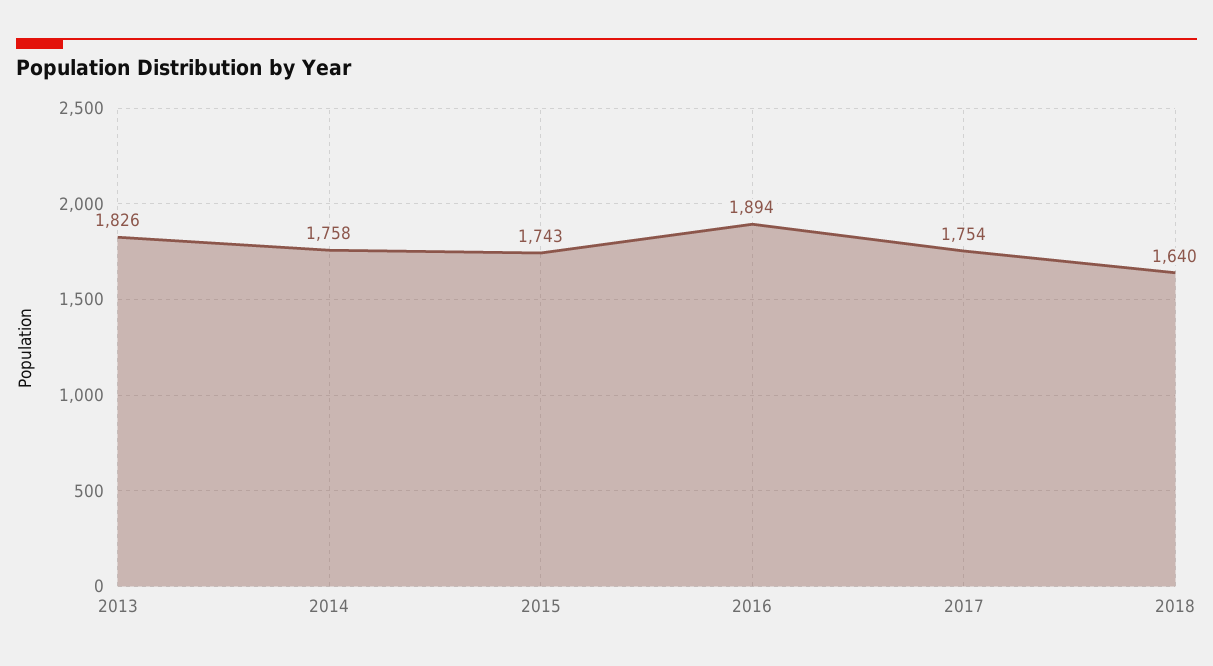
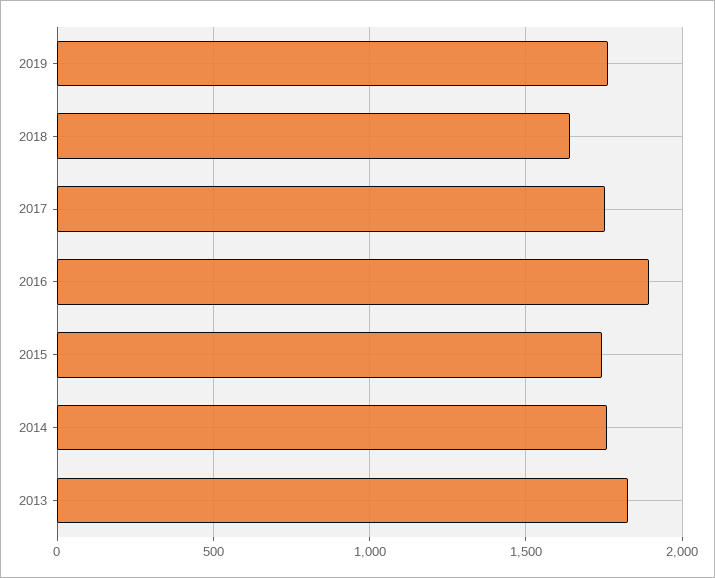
2019: none -> 1750

